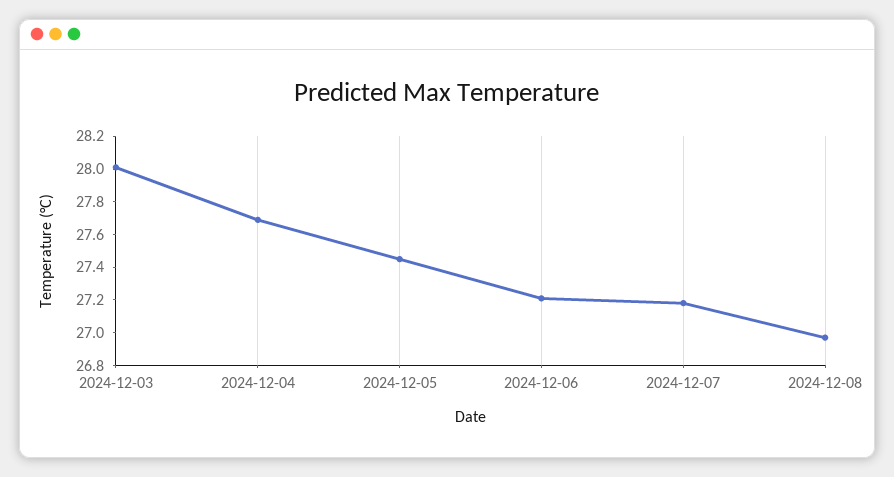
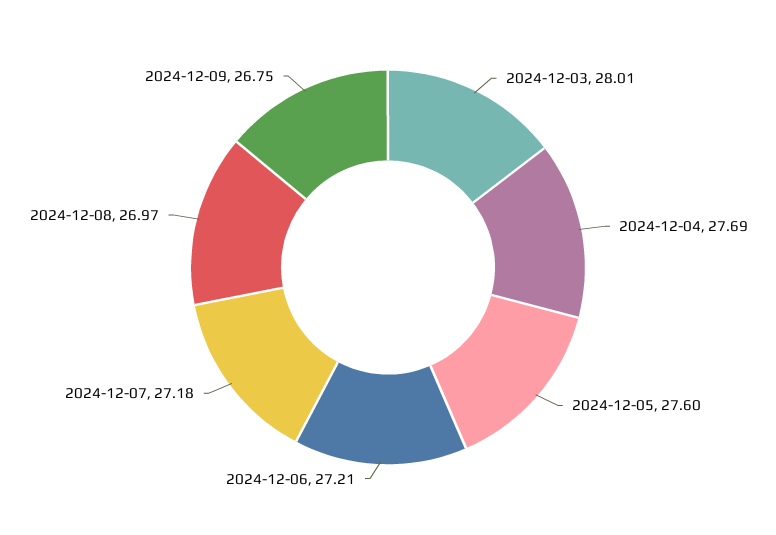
2024-12-05: 27.45 -> 27.6
2024-12-09: none -> 26.75

